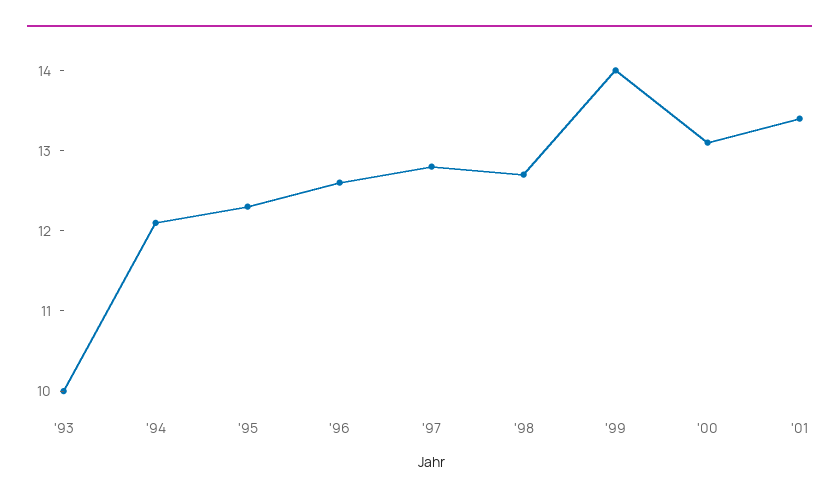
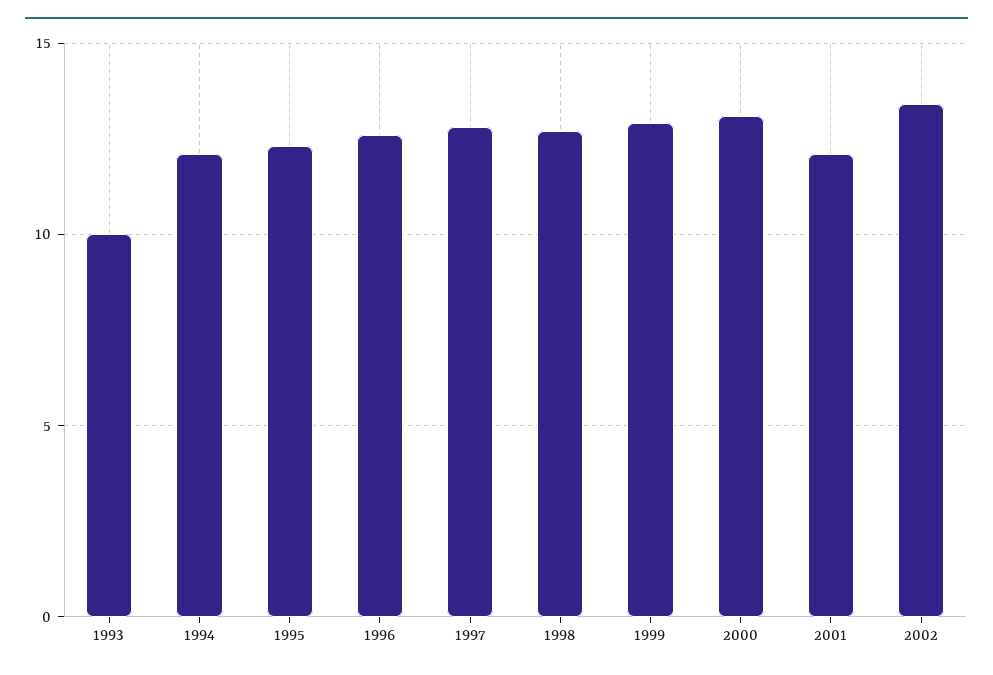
'99: 14 -> 13
'01: 13.4 -> 12
2002: none -> 13.5

